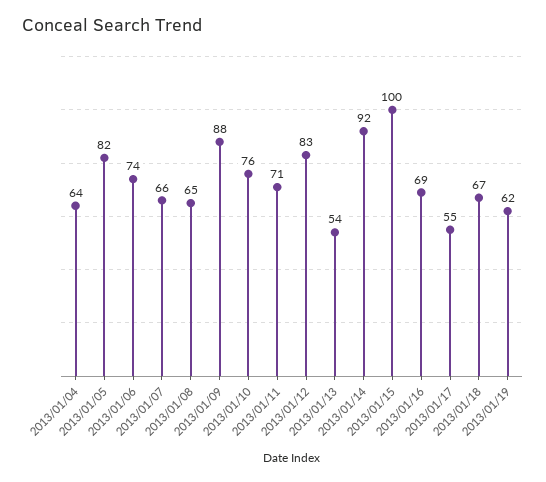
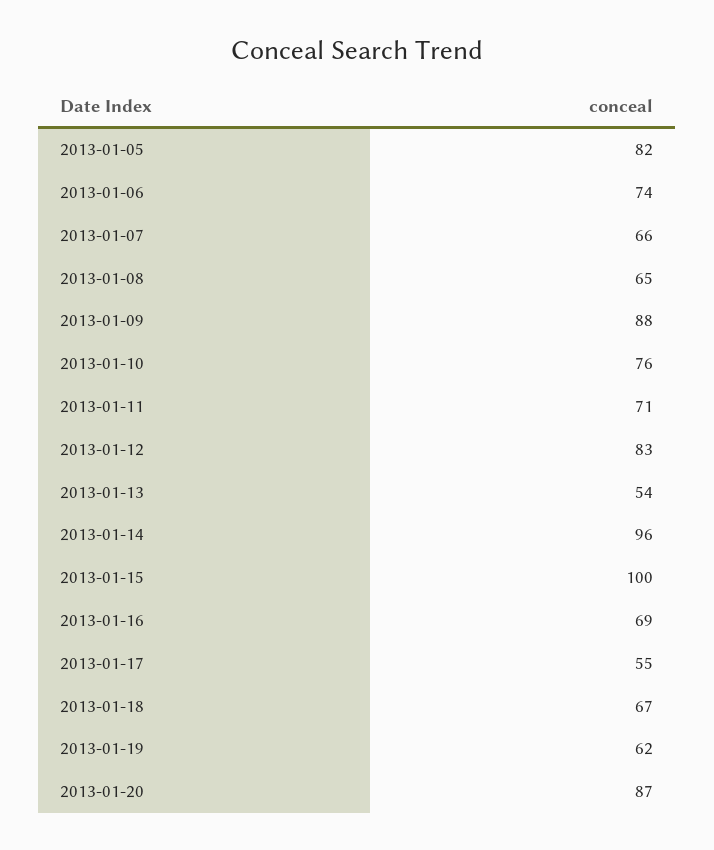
2013/01/04: 64 -> none
2013/01/14: 92 -> 96
2013-01-20: none -> 87

